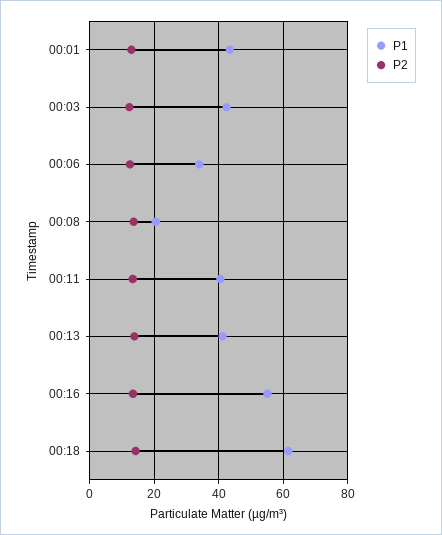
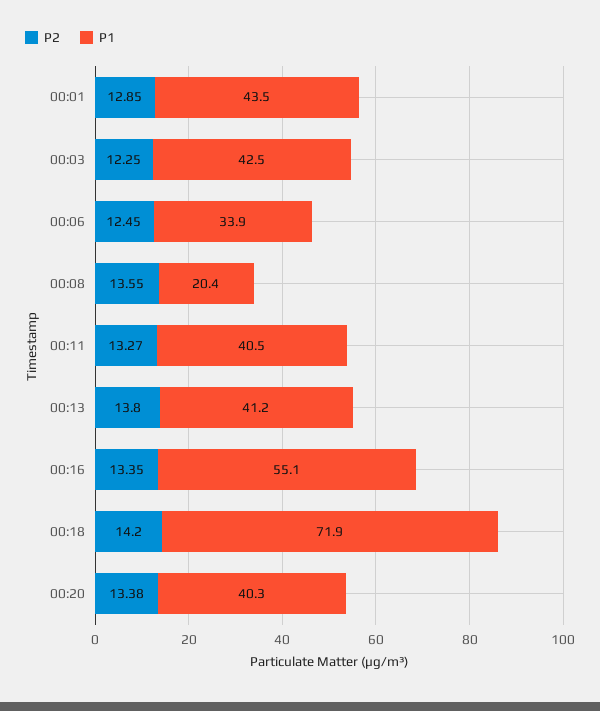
P1, 00:18: 62 -> 71.9
P2, 00:20: none -> 13.38
P1, 00:20: none -> 40.3

